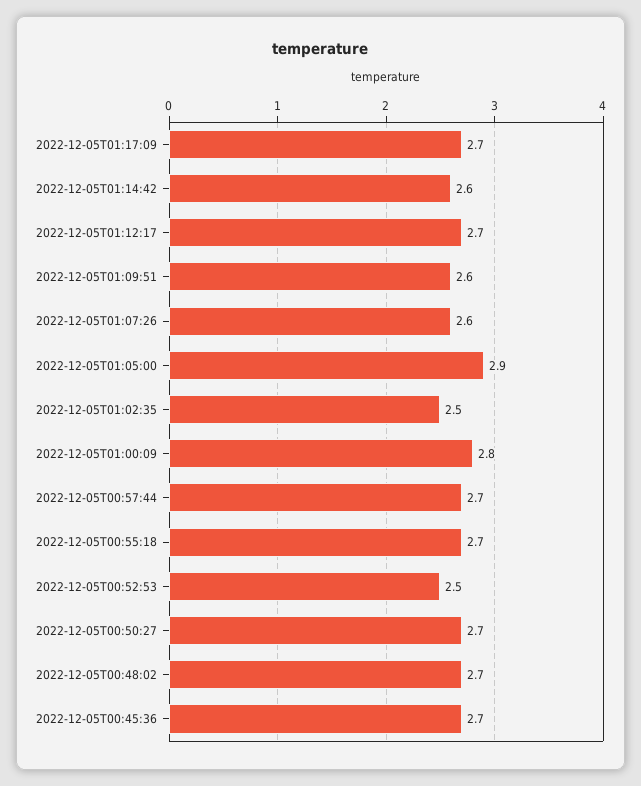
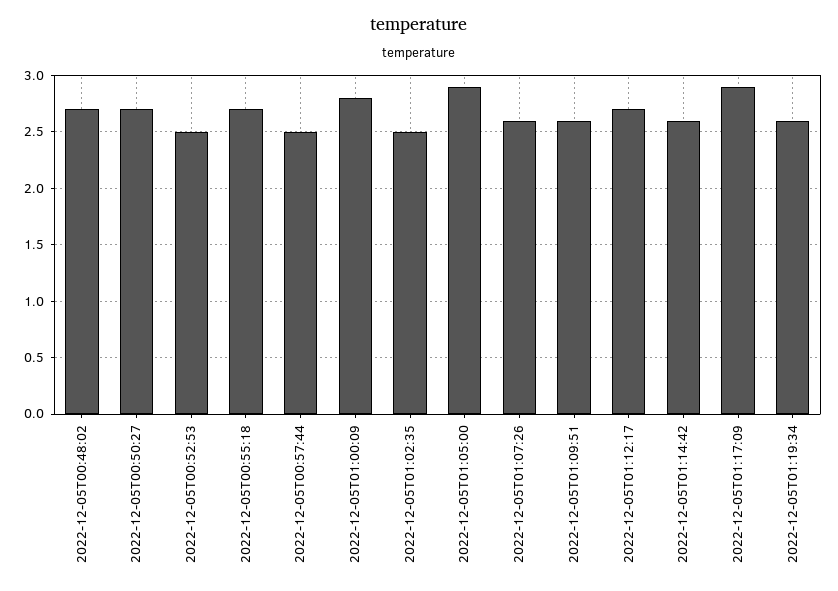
2022-12-05T01:17:09: 2.7 -> 2.9
2022-12-05T00:57:44: 2.7 -> 2.5
2022-12-05T00:45:36: 2.7 -> none
2022-12-05T01:19:34: none -> 2.6

